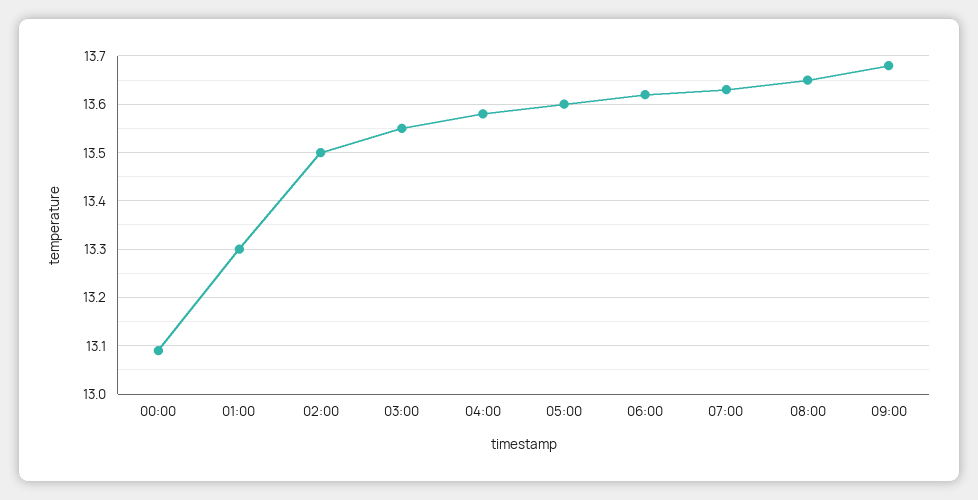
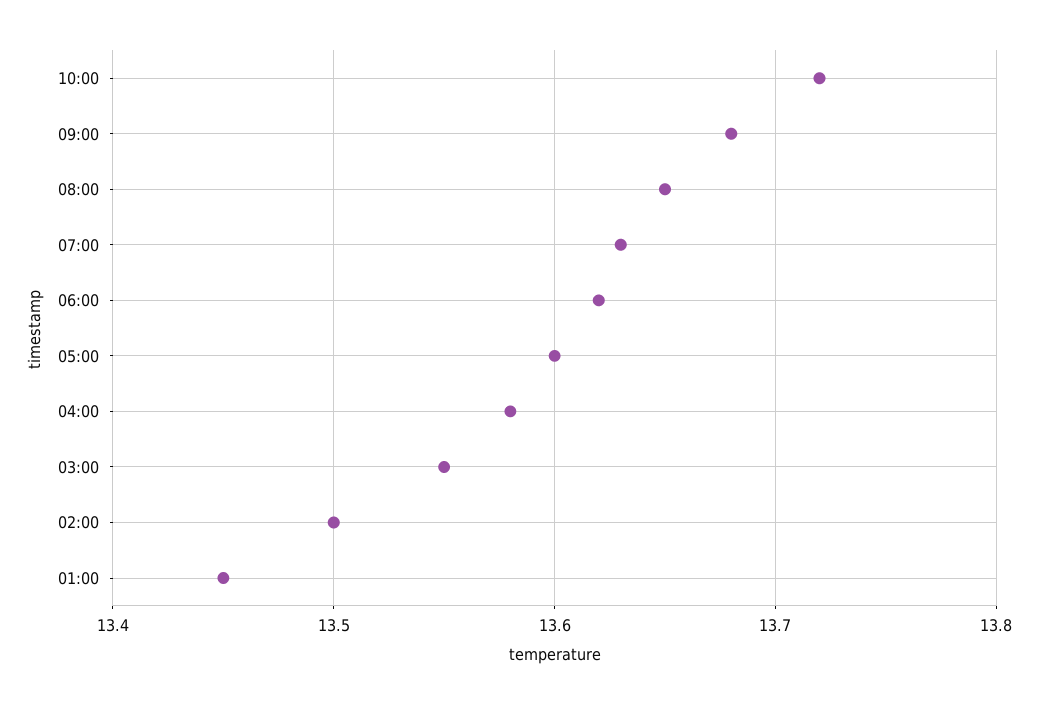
00:00: 13.1 -> none
01:00: 13.3 -> 13.45
10:00: none -> 13.72

